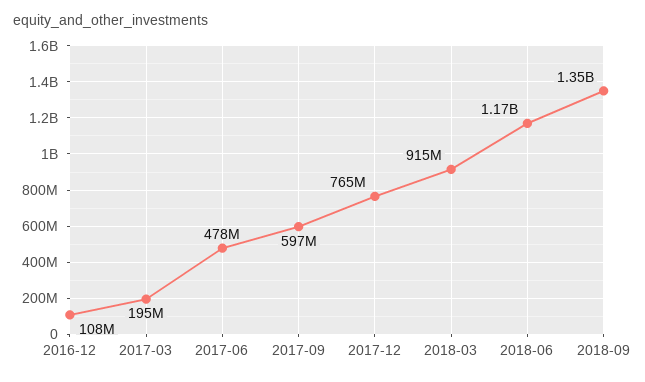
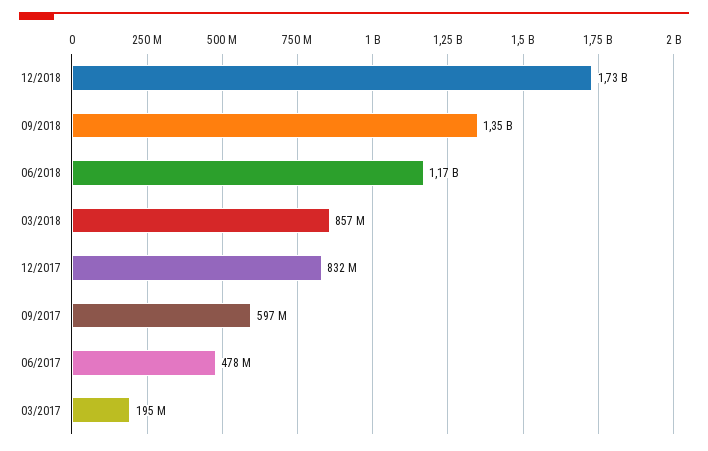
2016-12: 108000000 -> none
2017-12: 765000000 -> 832000000
2018-03: 915000000 -> 857000000
12/2018: none -> 1730000000

